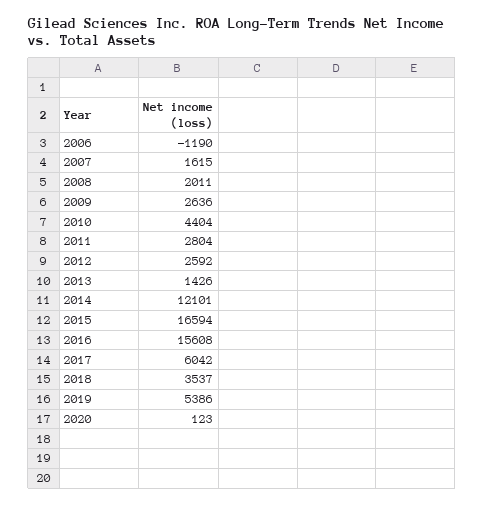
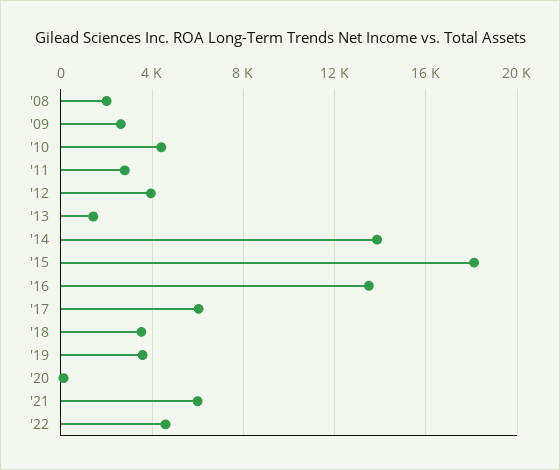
2006: -1190 -> none
2007: 1615 -> none
2012: 2592 -> 4000
2014: 12101 -> 14000
2015: 16594 -> 18000
2016: 15608 -> 13500
2019: 5386 -> 3500
'21: none -> 6000
'22: none -> 4500

